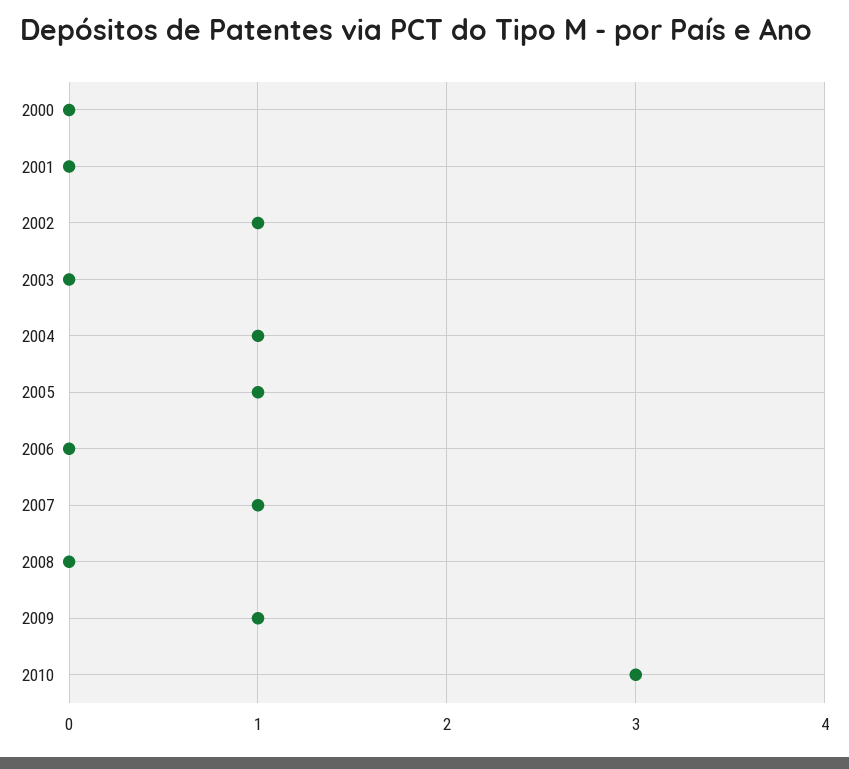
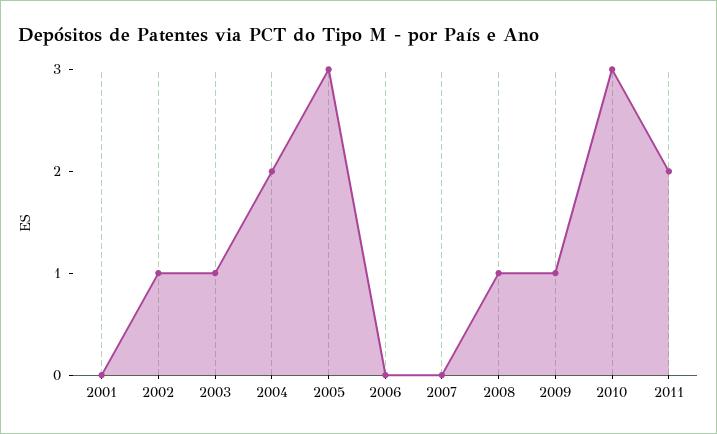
2000: 0 -> none
2003: 0 -> 1
2004: 1 -> 2
2005: 1 -> 3
2007: 1 -> 0
2008: 0 -> 1
2011: none -> 2

